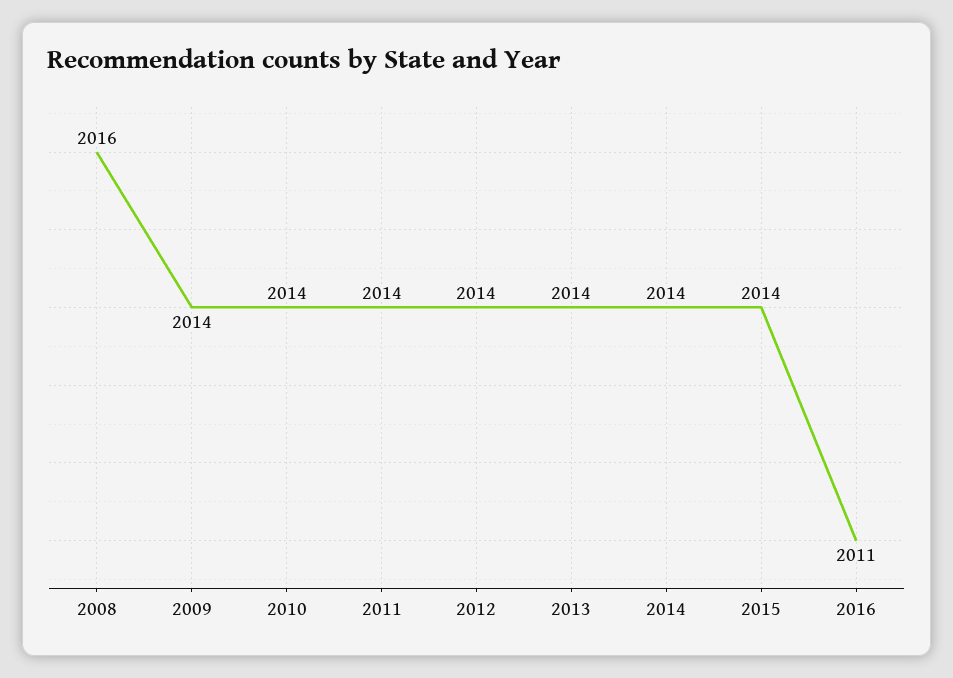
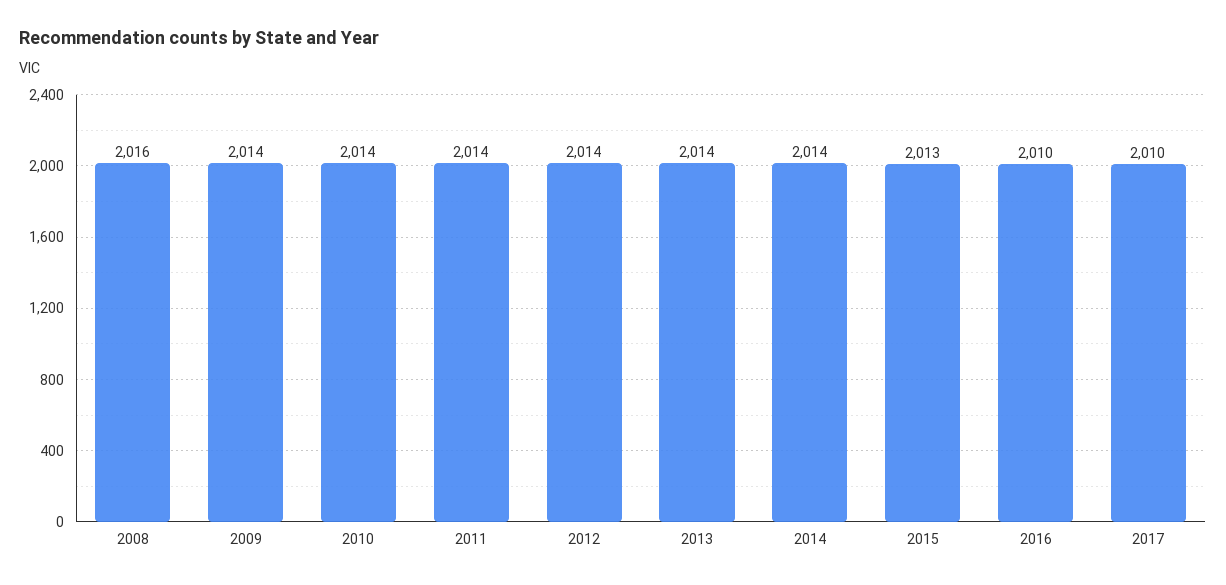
2015: 2014 -> 2013
2016: 2011 -> 2010
2017: none -> 2010

